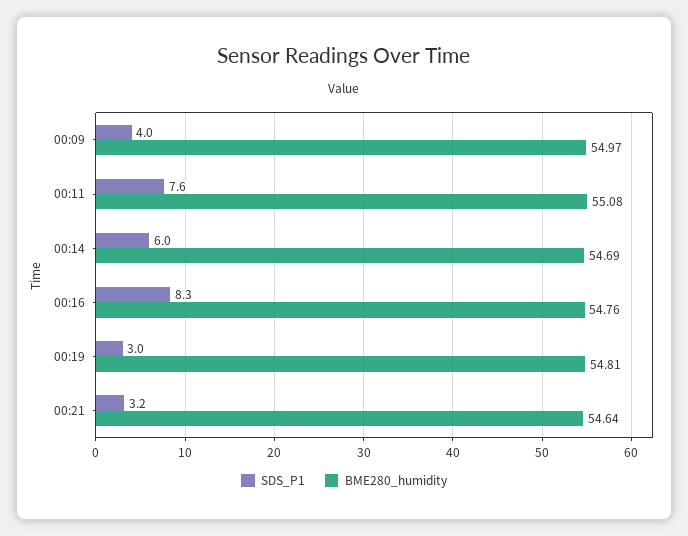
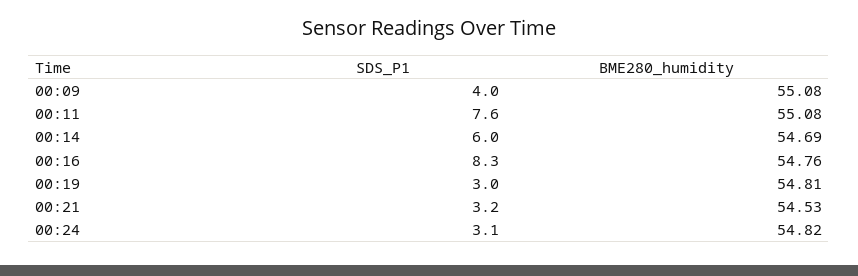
BME280_humidity, 00:09: 54.97 -> 55.08
BME280_humidity, 00:21: 54.64 -> 54.53
SDS_P1, 00:24: none -> 3.1
BME280_humidity, 00:24: none -> 54.82

